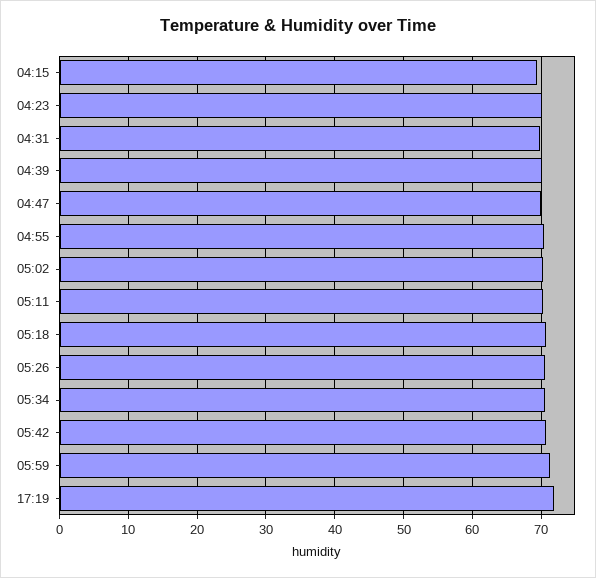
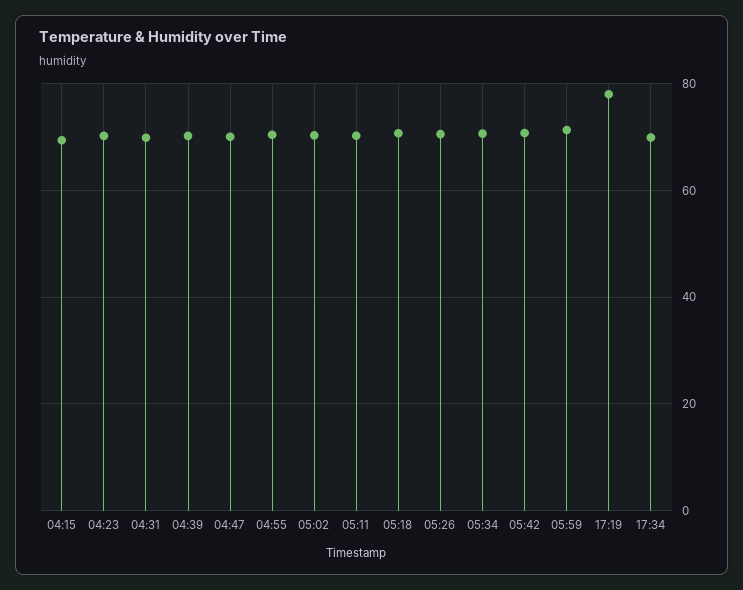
17:19: 72 -> 78
17:34: none -> 70

